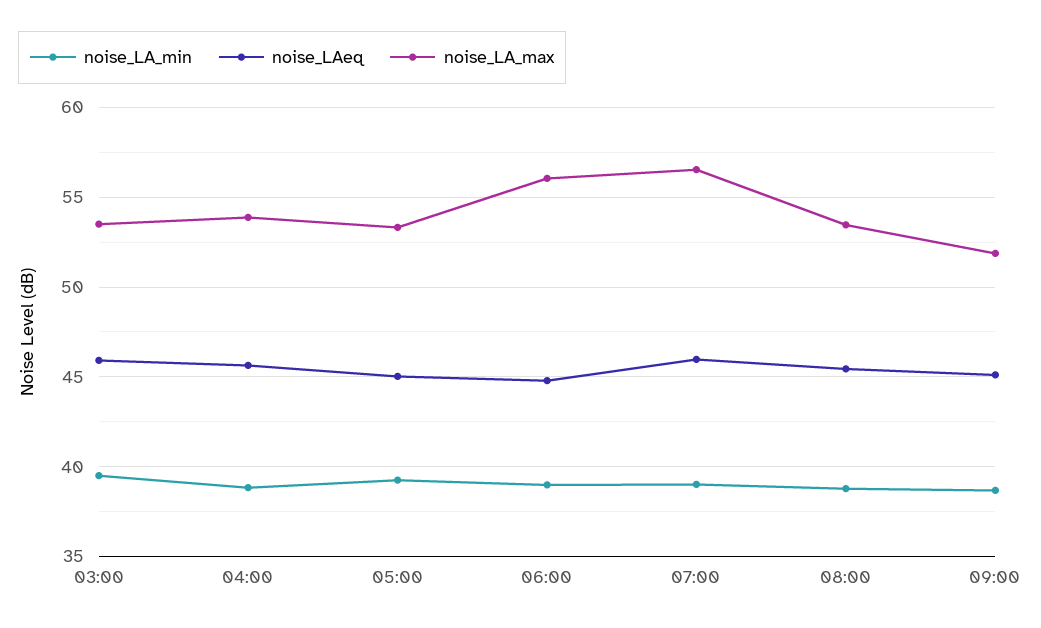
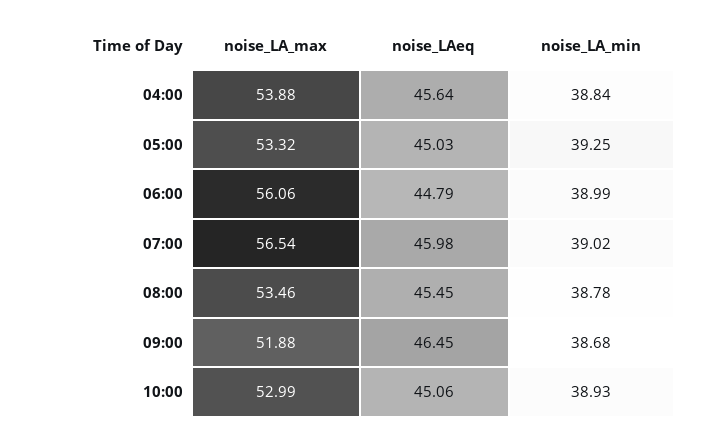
noise_LA_min, 03:00: 39.5 -> none
noise_LAeq, 03:00: 46 -> none
noise_LA_max, 03:00: 53.5 -> none
noise_LAeq, 09:00: 45 -> 46.45
noise_LA_max, 10:00: none -> 52.99
noise_LAeq, 10:00: none -> 45.06
noise_LA_min, 10:00: none -> 38.93

